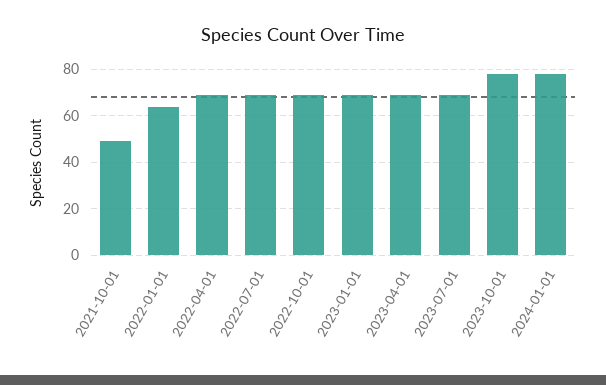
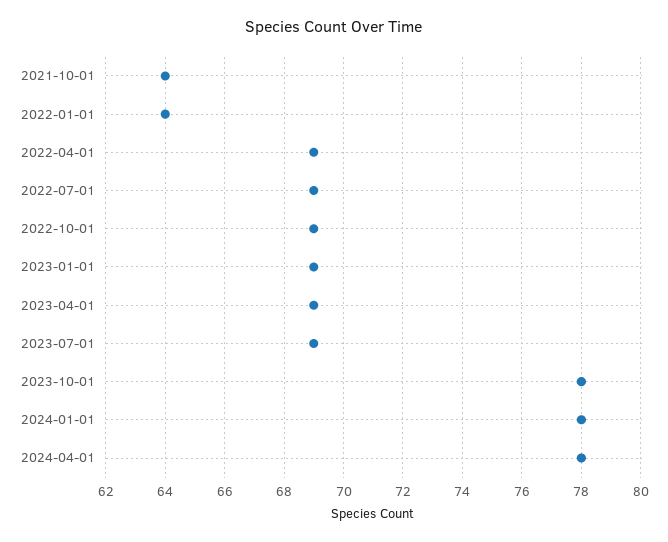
2021-10-01: 50 -> 64
2024-04-01: none -> 78

